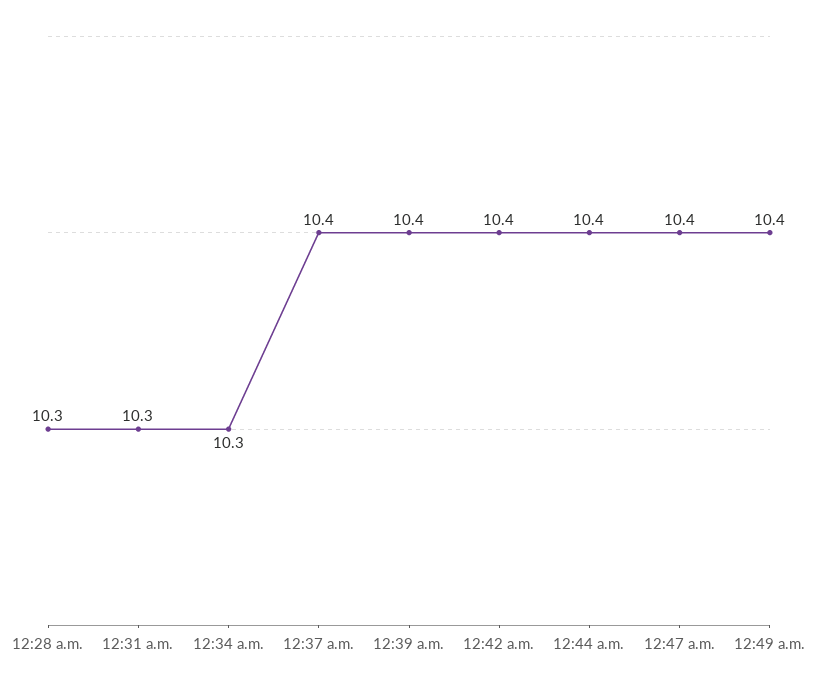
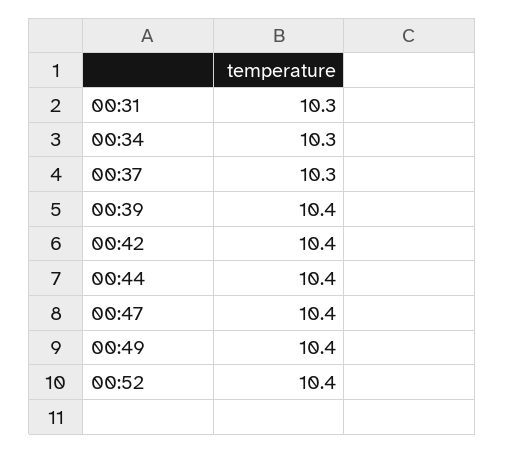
12:28 a.m.: 10.3 -> none
12:37 a.m.: 10.4 -> 10.3
00:52: none -> 10.4

